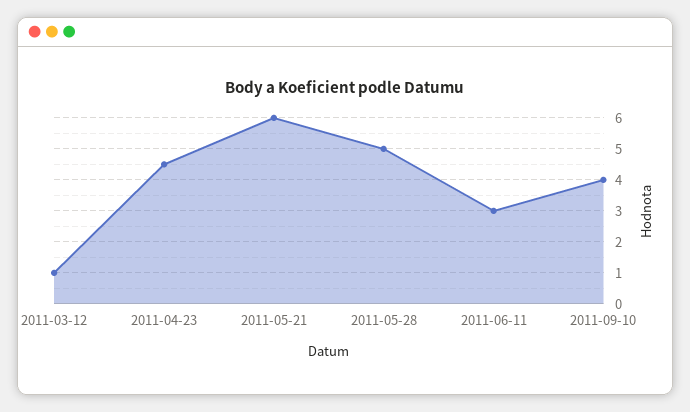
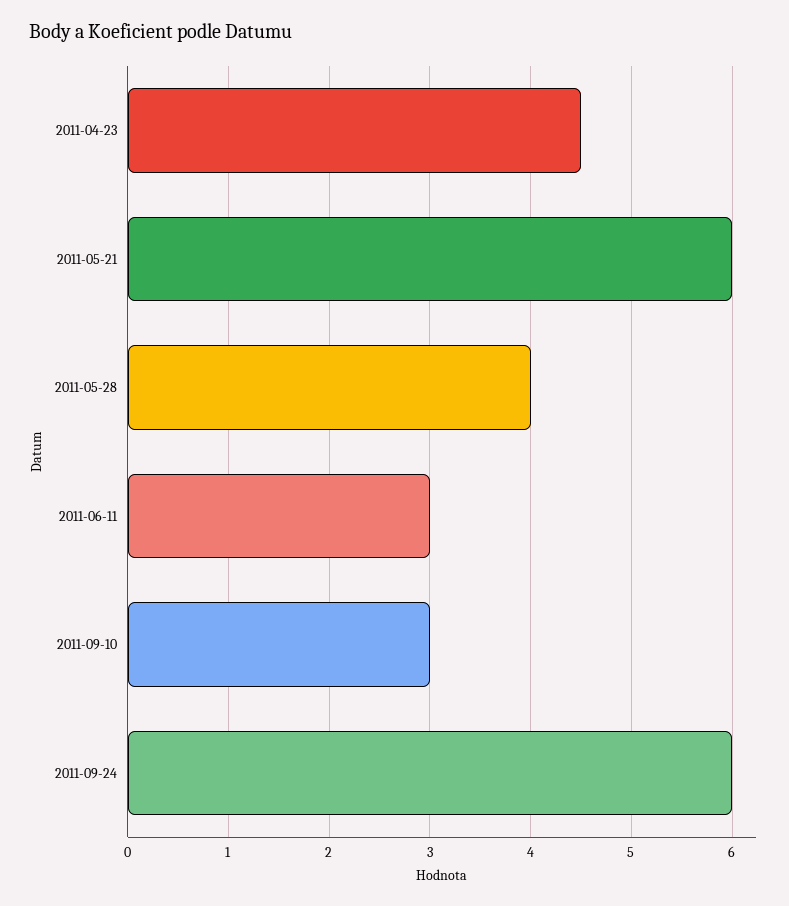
2011-03-12: 1 -> none
2011-05-28: 5 -> 4
2011-09-10: 4 -> 3
2011-09-24: none -> 6

